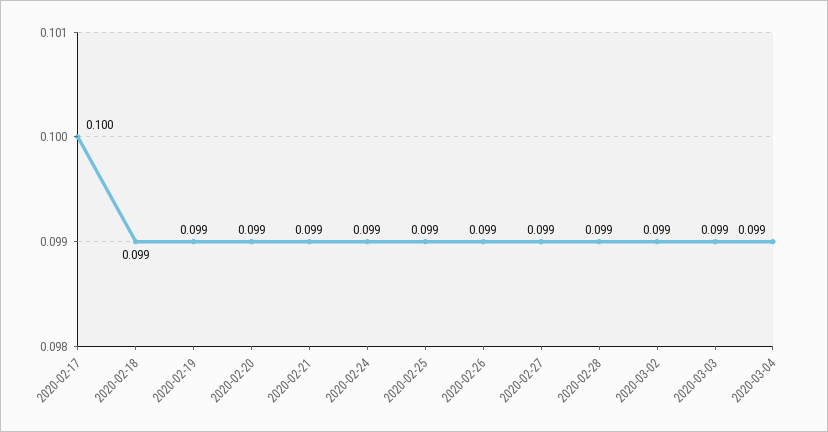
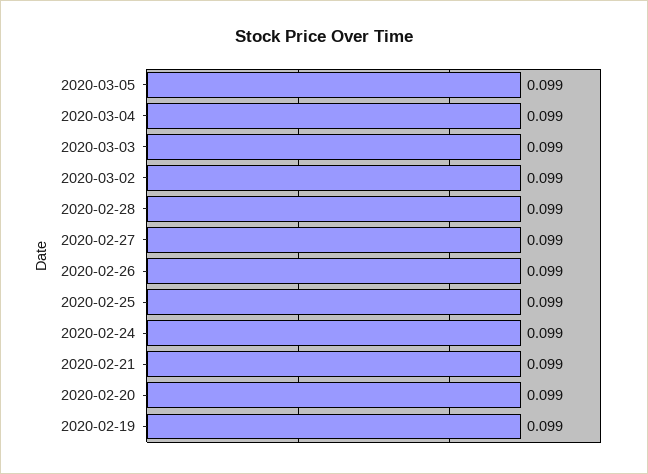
2020-02-17: 0.1 -> none
2020-02-18: 0.099 -> none
2020-03-05: none -> 0.099

